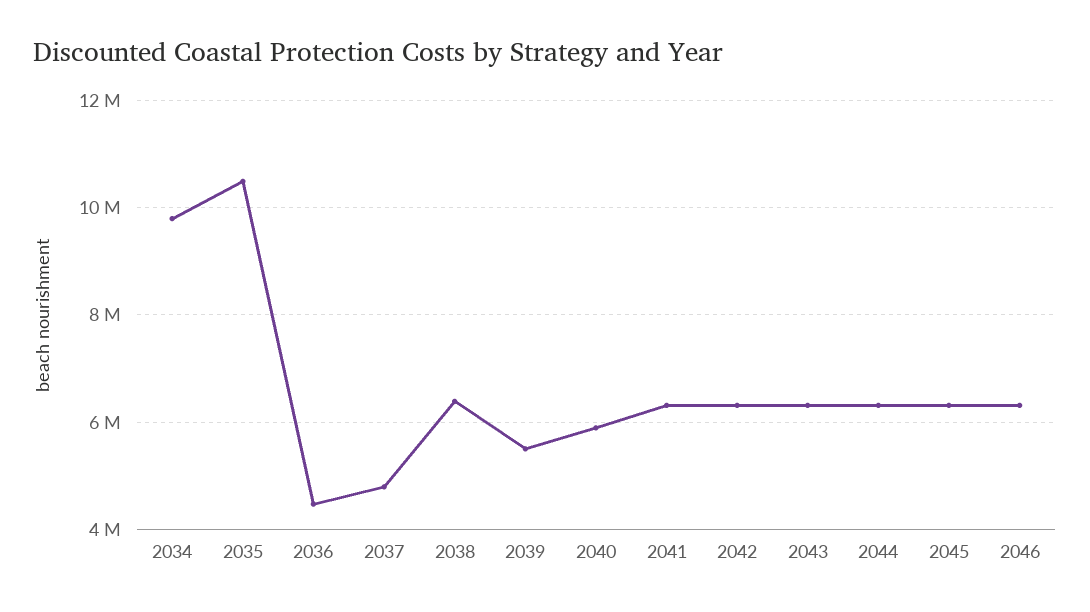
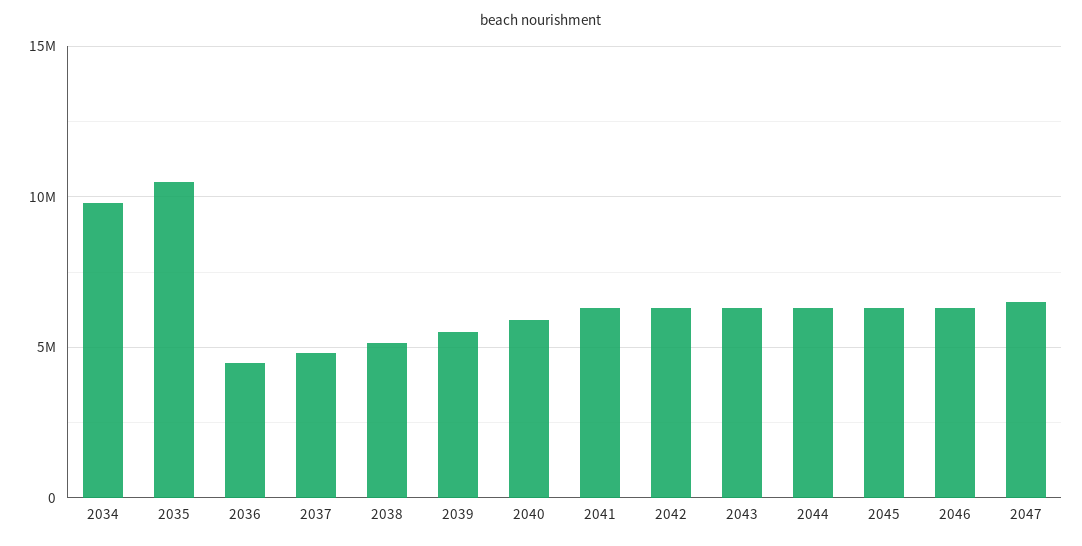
2038: 6400000 -> 5000000
2047: none -> 6500000

